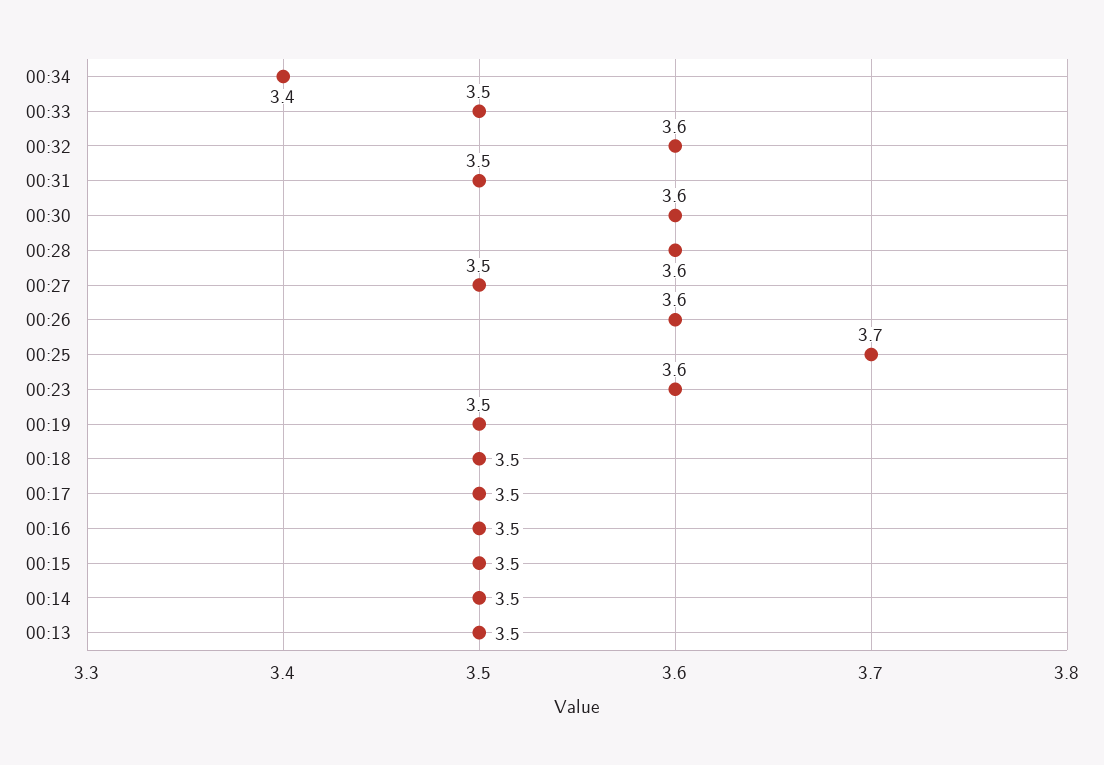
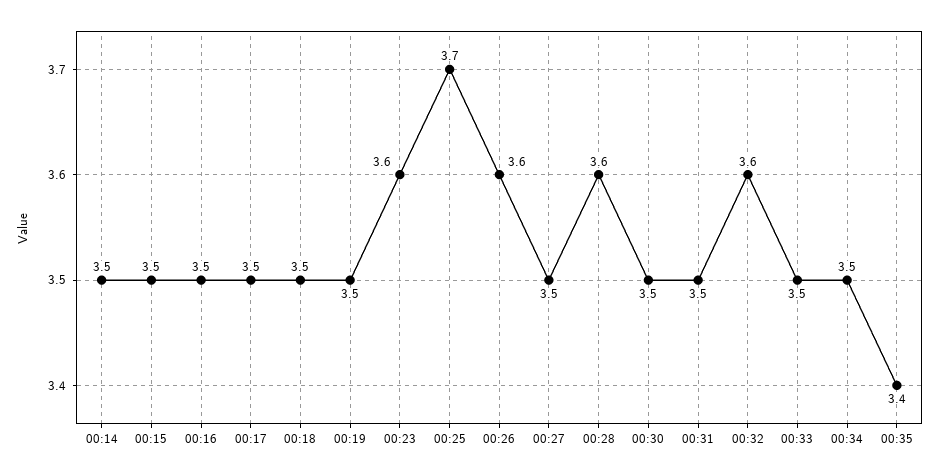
00:34: 3.4 -> 3.5
00:30: 3.6 -> 3.5
00:13: 3.5 -> none
00:35: none -> 3.4

